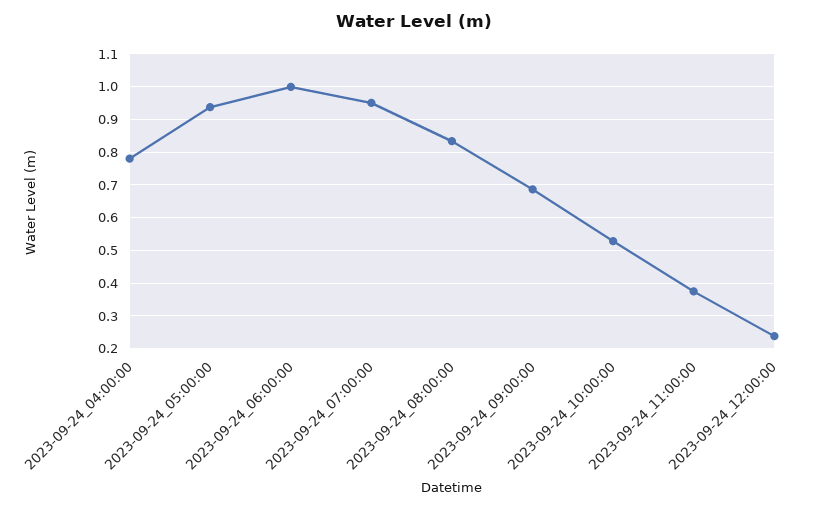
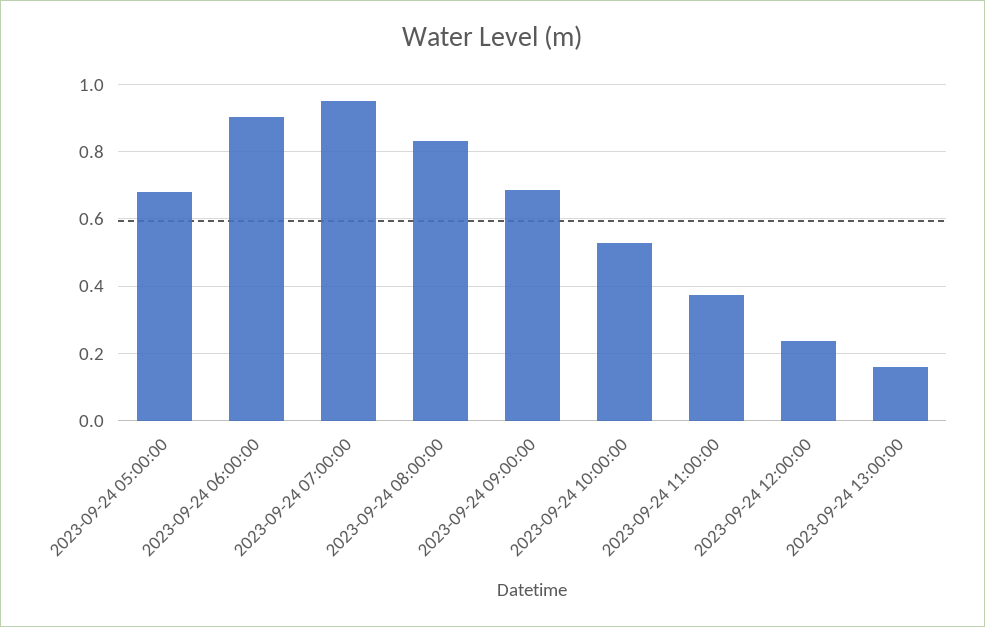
2023-09-24_04:00:00: 0.78 -> none
2023-09-24_05:00:00: 0.94 -> 0.68
2023-09-24_06:00:00: 1 -> 0.9
2023-09-24 13:00:00: none -> 0.16

